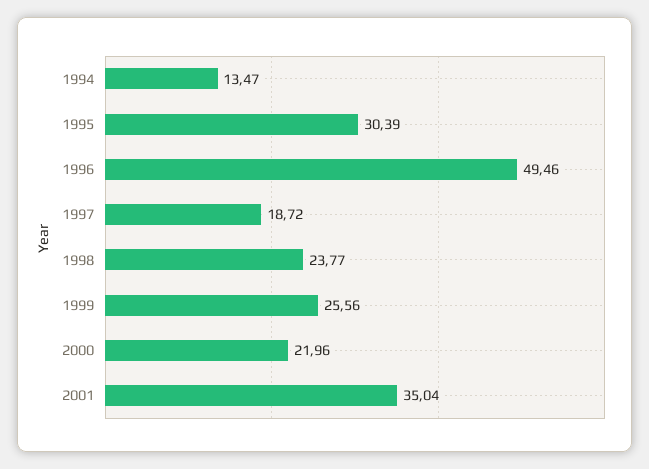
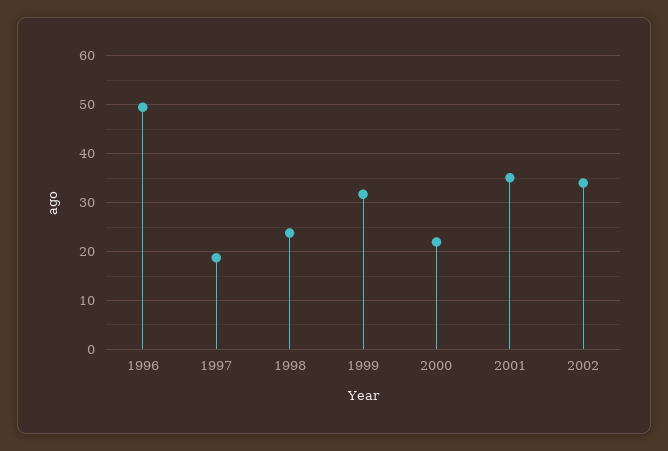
1994: 13.47 -> none
1995: 30.39 -> none
1999: 25.56 -> 32
2002: none -> 34

